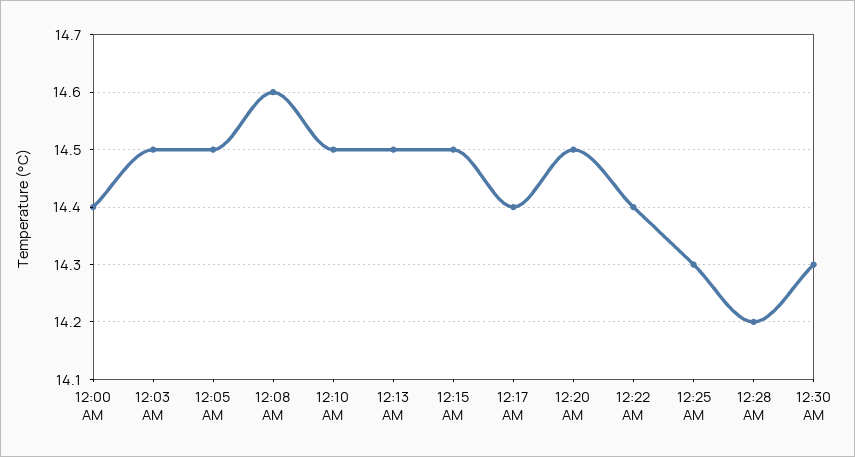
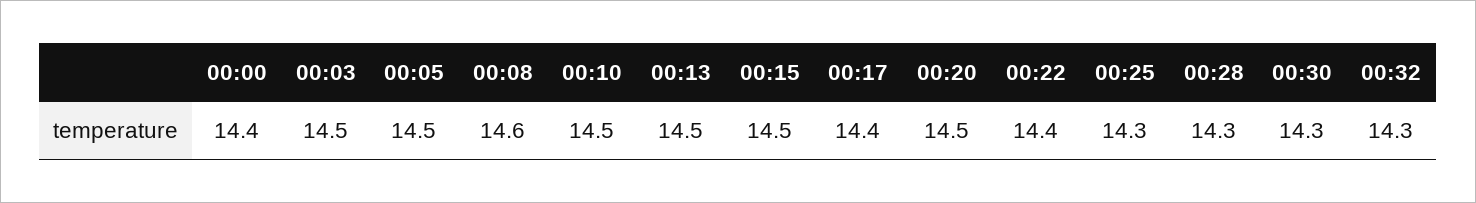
12:28 AM: 14.2 -> 14.3
00:32: none -> 14.3

